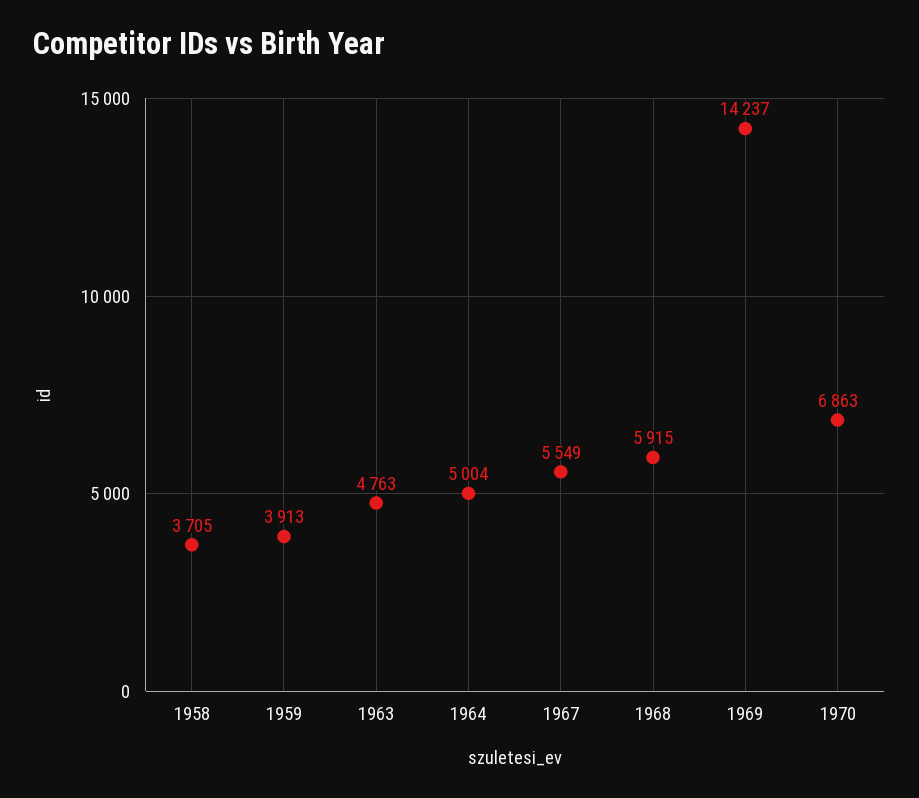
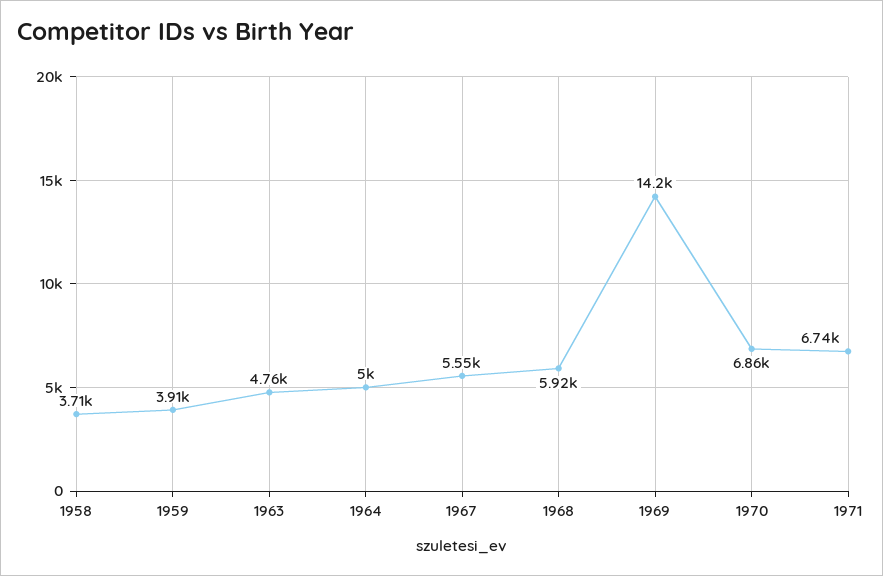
1971: none -> 6740

